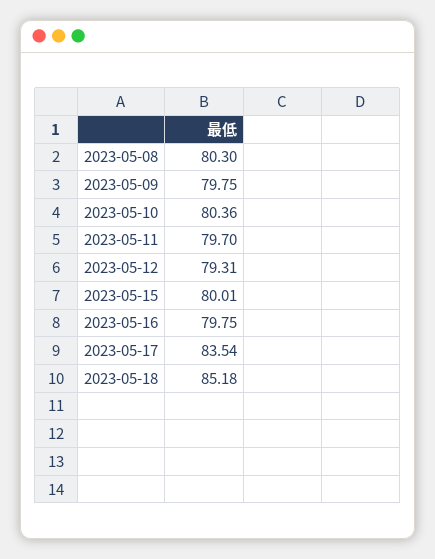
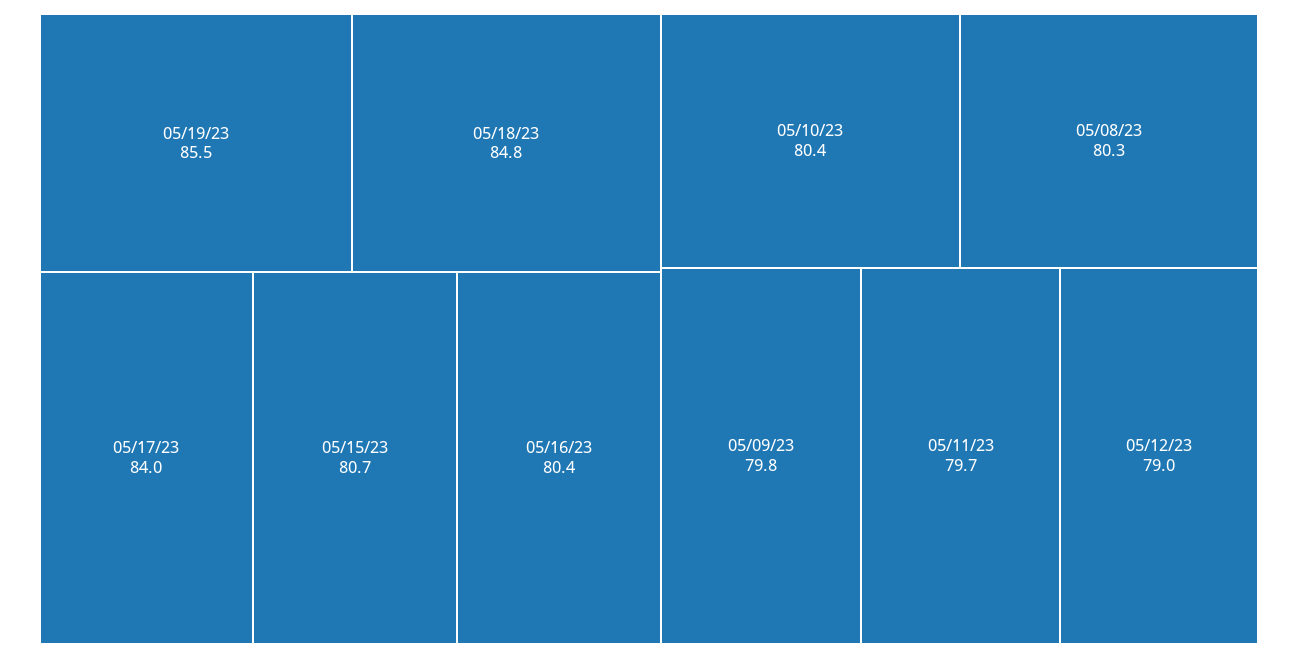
2023-05-12: 79.31 -> 79
2023-05-15: 80.01 -> 80.7
2023-05-16: 79.75 -> 80.4
2023-05-17: 83.54 -> 84
2023-05-18: 85.18 -> 84.8
05/19/23: none -> 85.5

